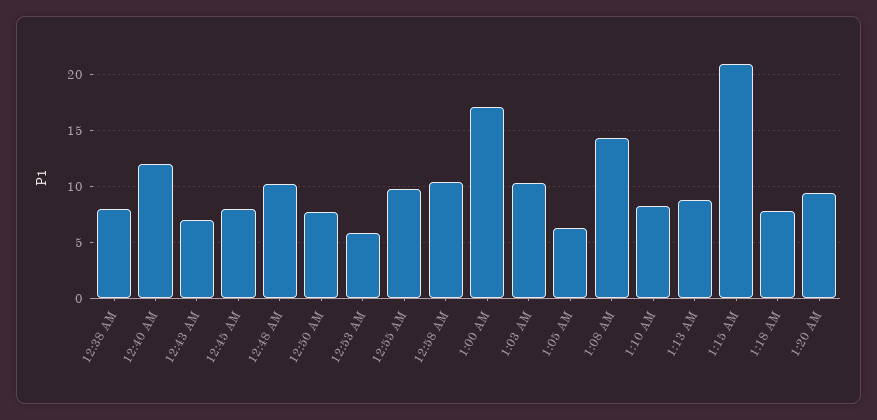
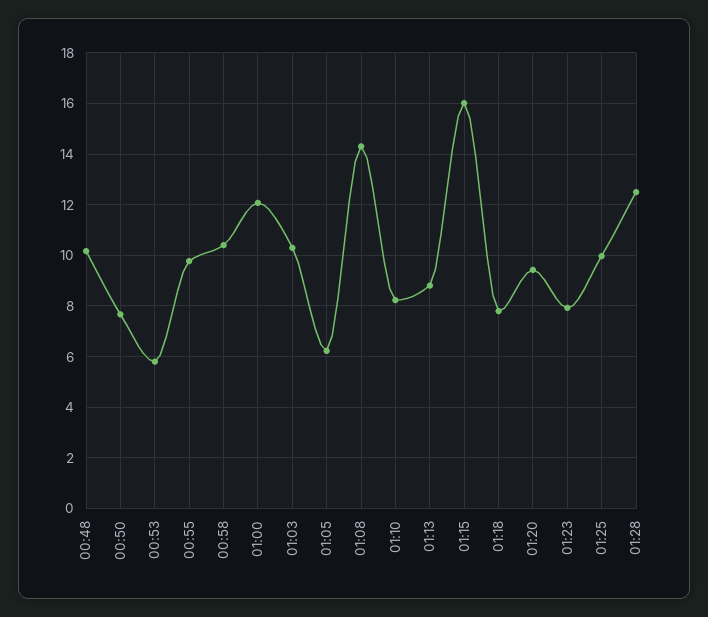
12:38 AM: 8 -> none
12:40 AM: 12 -> none
12:43 AM: 7 -> none
12:45 AM: 8 -> none
1:00 AM: 17 -> 12
1:15 AM: 21 -> 16
01:23: none -> 8
01:25: none -> 10
01:28: none -> 12.5

